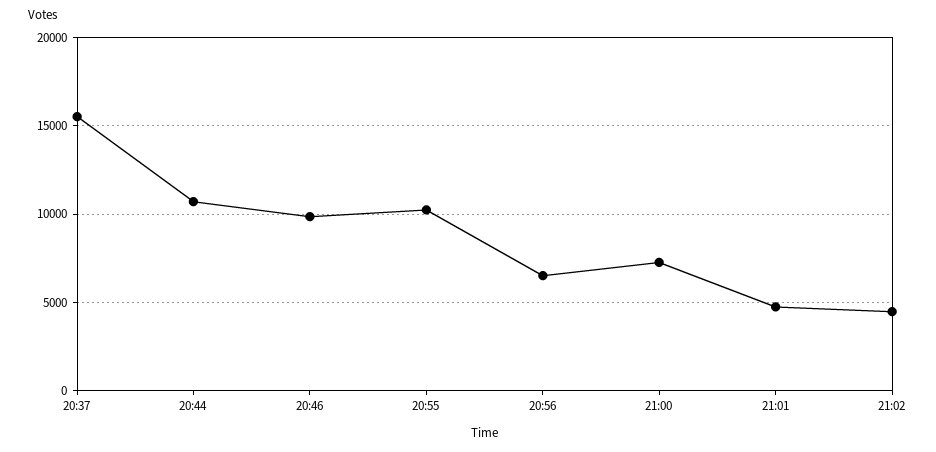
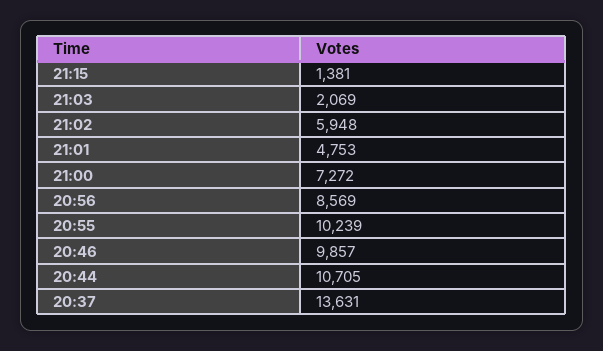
20:37: 15500 -> 13631
20:56: 6500 -> 8569
21:02: 4500 -> 5948
21:15: none -> 1381
21:03: none -> 2069

